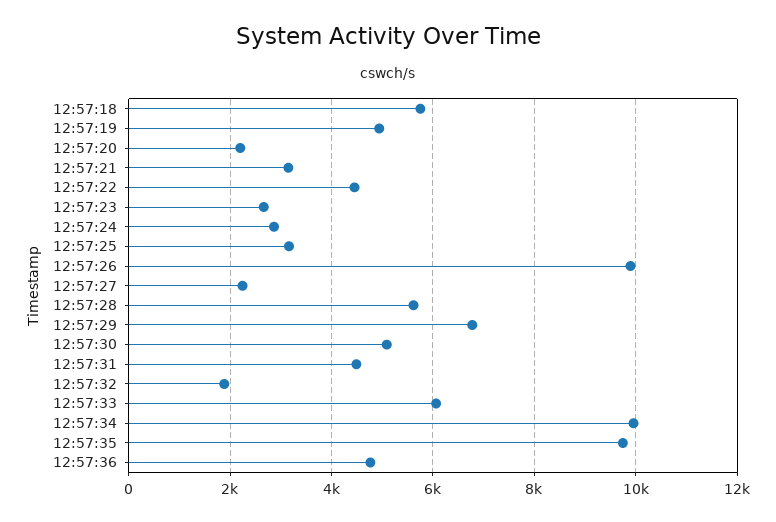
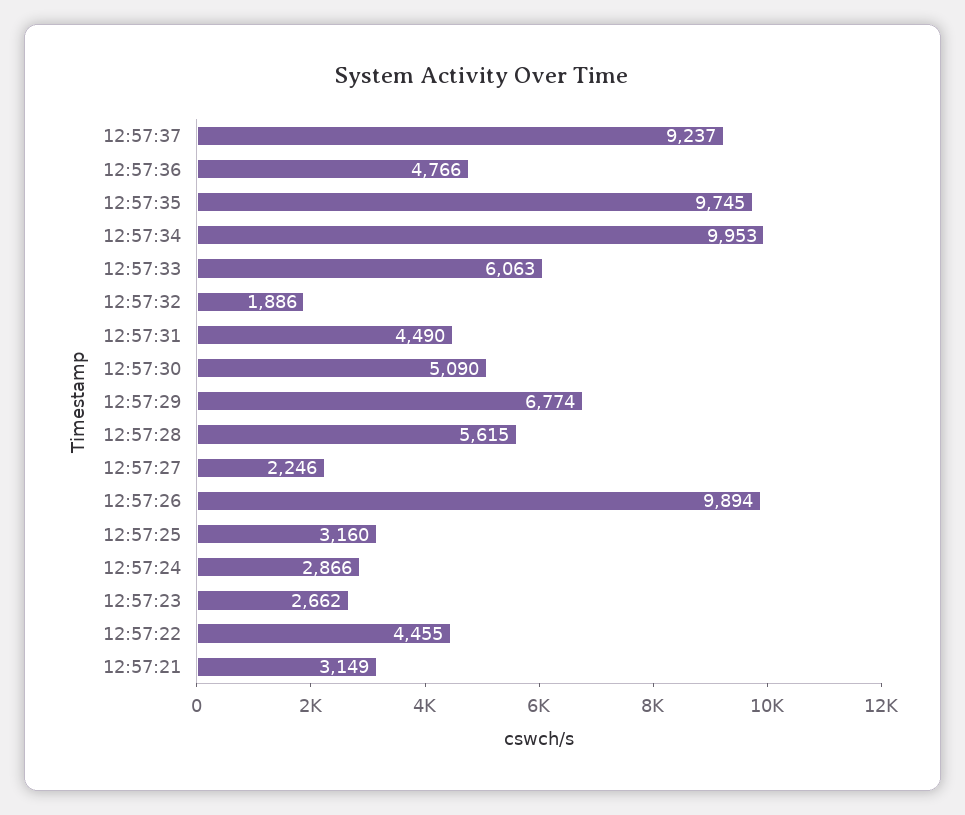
12:57:18: 5800 -> none
12:57:19: 5000 -> none
12:57:20: 2200 -> none
12:57:37: none -> 9237

